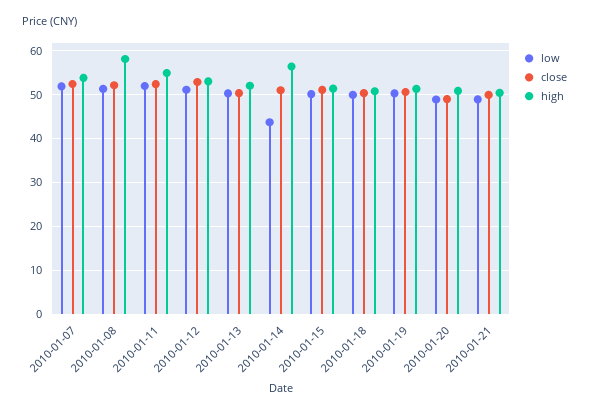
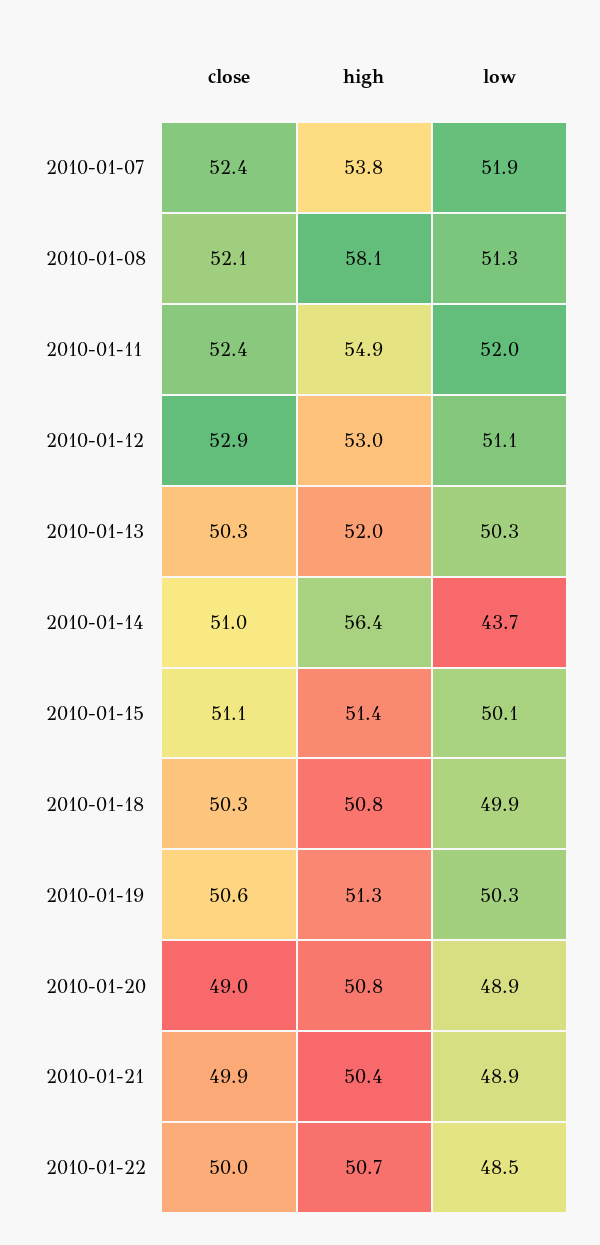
close, 2010-01-22: none -> 50
high, 2010-01-22: none -> 50.7
low, 2010-01-22: none -> 48.5

